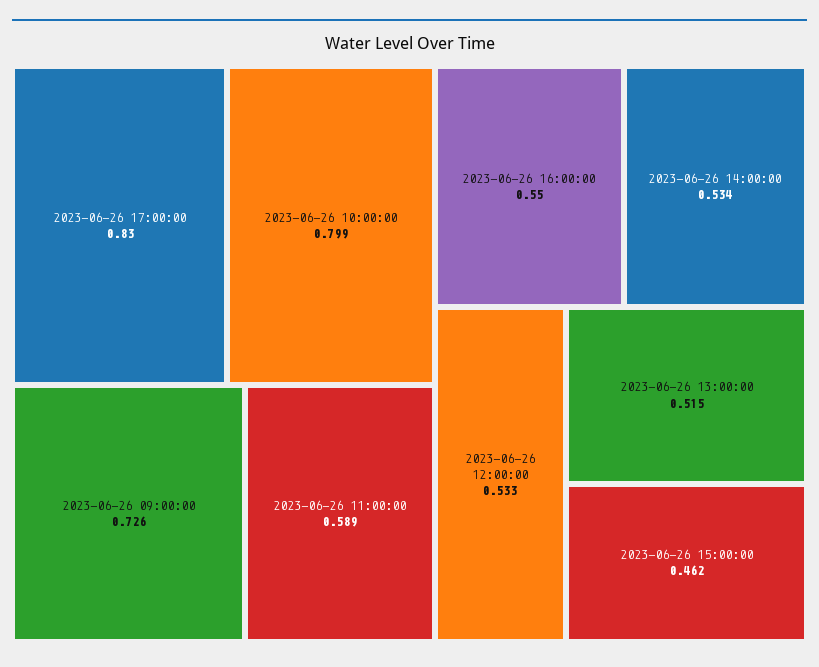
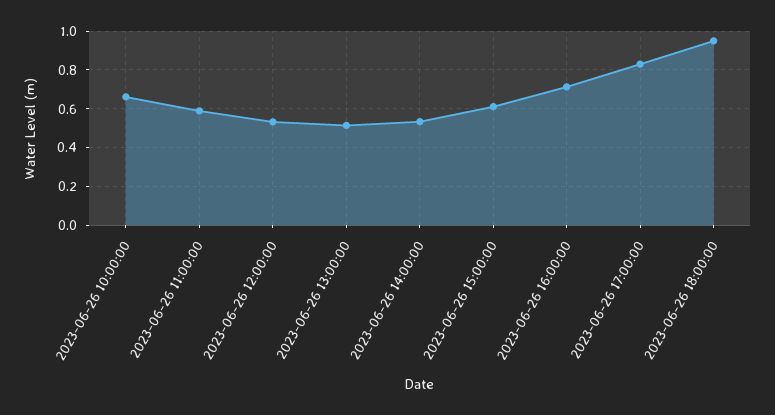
2023-06-26 10:00:00: 0.799 -> 0.65
2023-06-26 09:00:00: 0.726 -> none
2023-06-26 16:00:00: 0.55 -> 0.7
2023-06-26 15:00:00: 0.462 -> 0.6
2023-06-26 18:00:00: none -> 0.95

